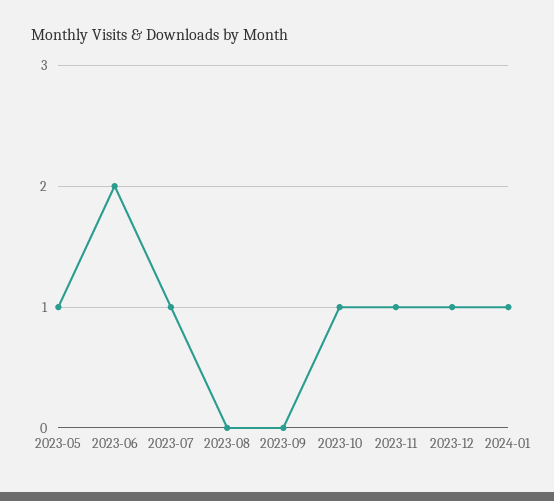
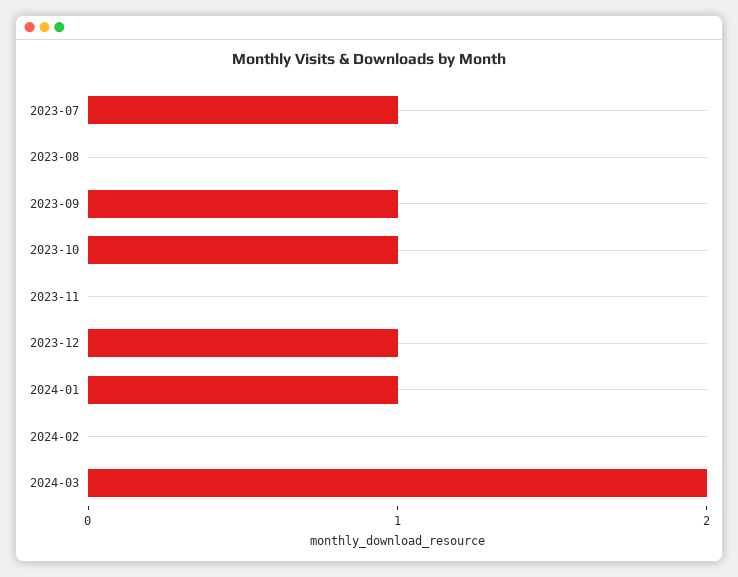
2023-05: 1 -> none
2023-06: 2 -> none
2023-09: 0 -> 1
2023-11: 1 -> 0
2024-02: none -> 0
2024-03: none -> 2

